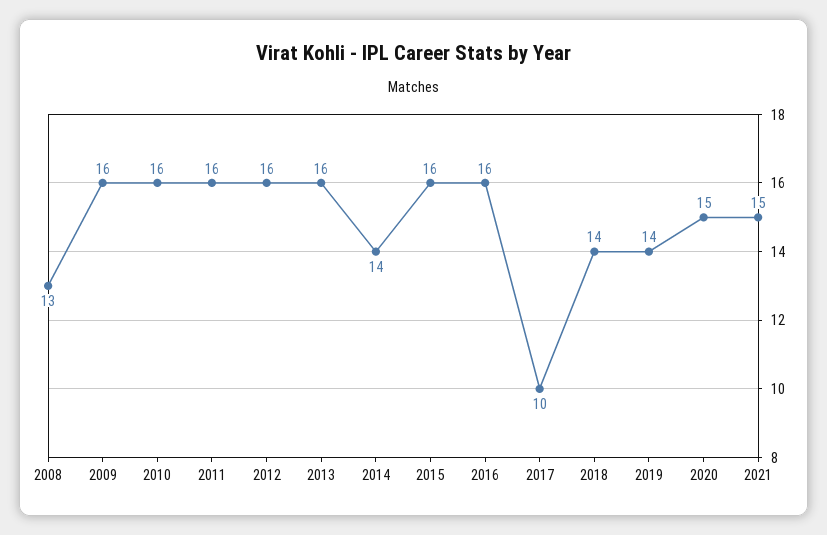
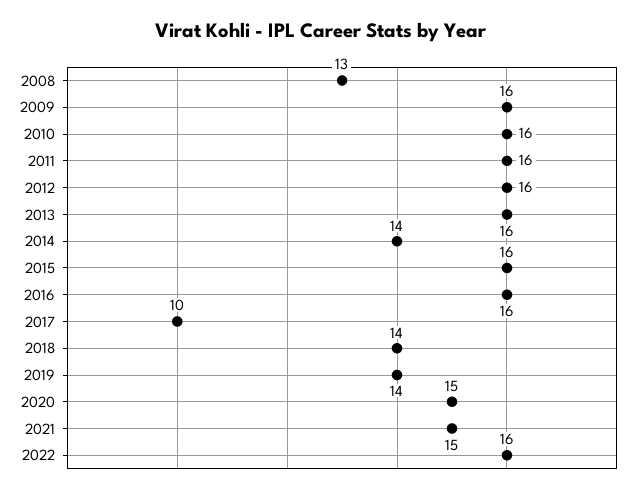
2022: none -> 16

